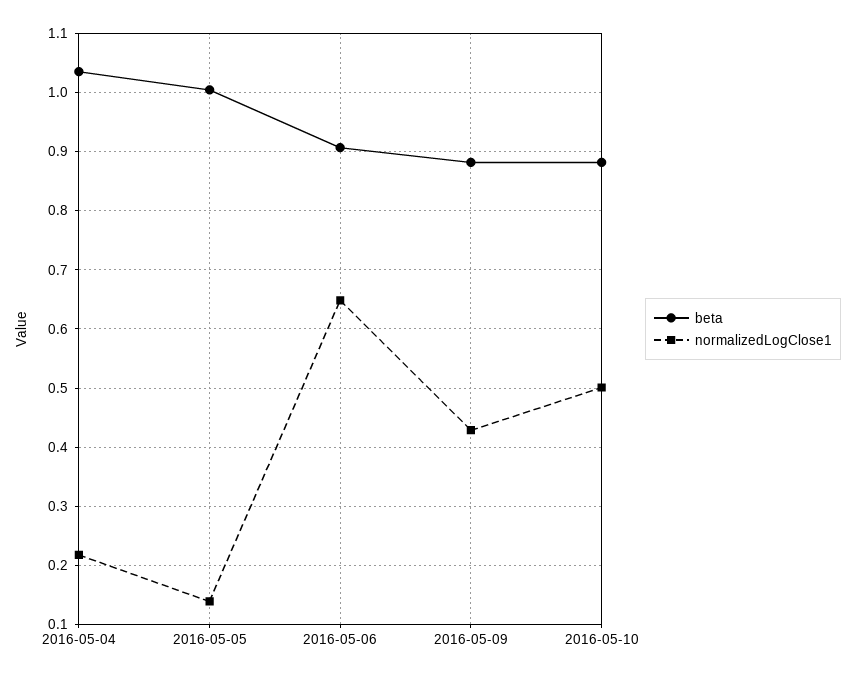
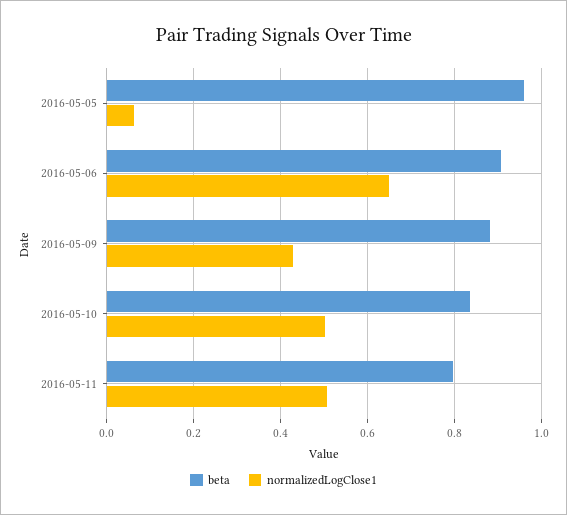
beta, 2016-05-04: 1.04 -> none
normalizedLogClose1, 2016-05-04: 0.22 -> none
beta, 2016-05-05: 1 -> 0.96
normalizedLogClose1, 2016-05-05: 0.14 -> 0.06
beta, 2016-05-10: 0.88 -> 0.84
beta, 2016-05-11: none -> 0.8
normalizedLogClose1, 2016-05-11: none -> 0.5

